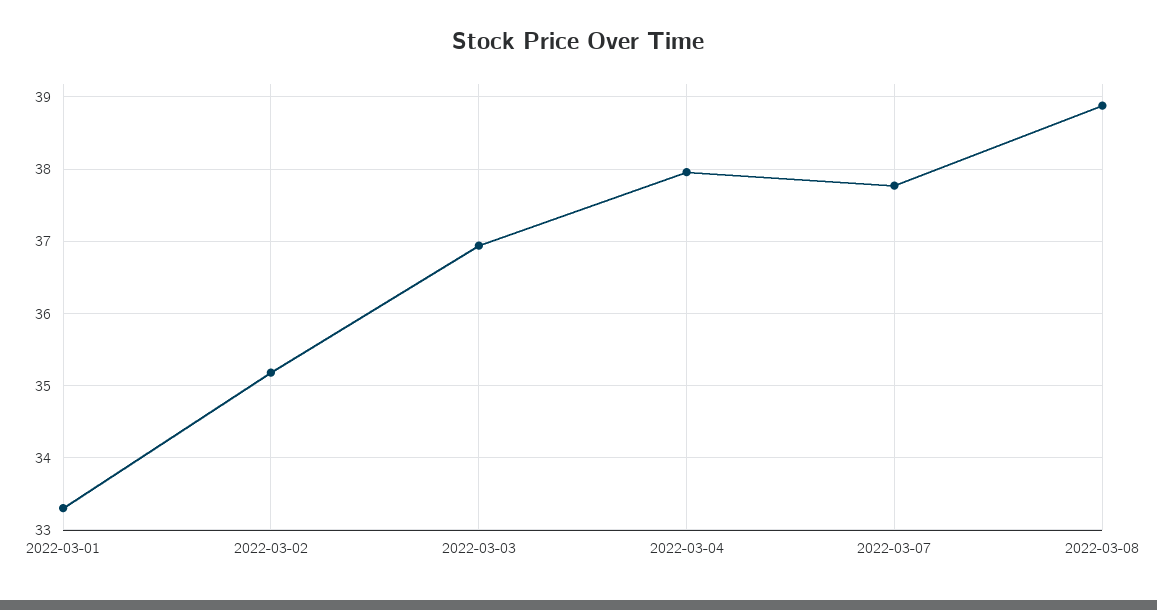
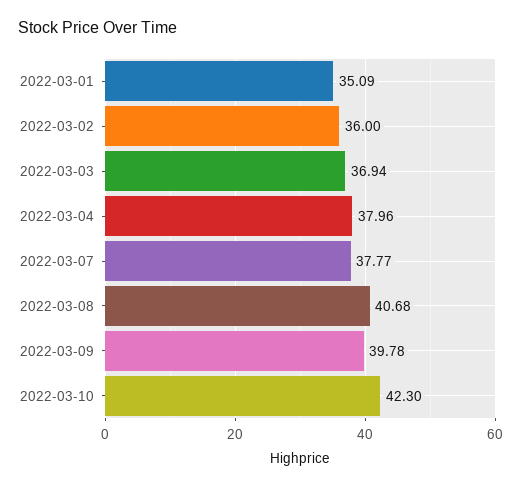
2022-03-01: 33.3 -> 35.09
2022-03-02: 35.2 -> 36
2022-03-08: 38.9 -> 40.68
2022-03-09: none -> 39.78
2022-03-10: none -> 42.3

